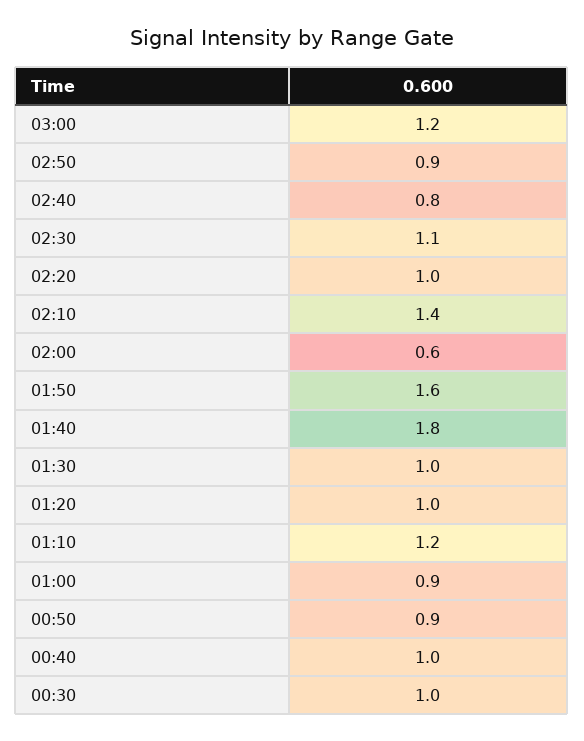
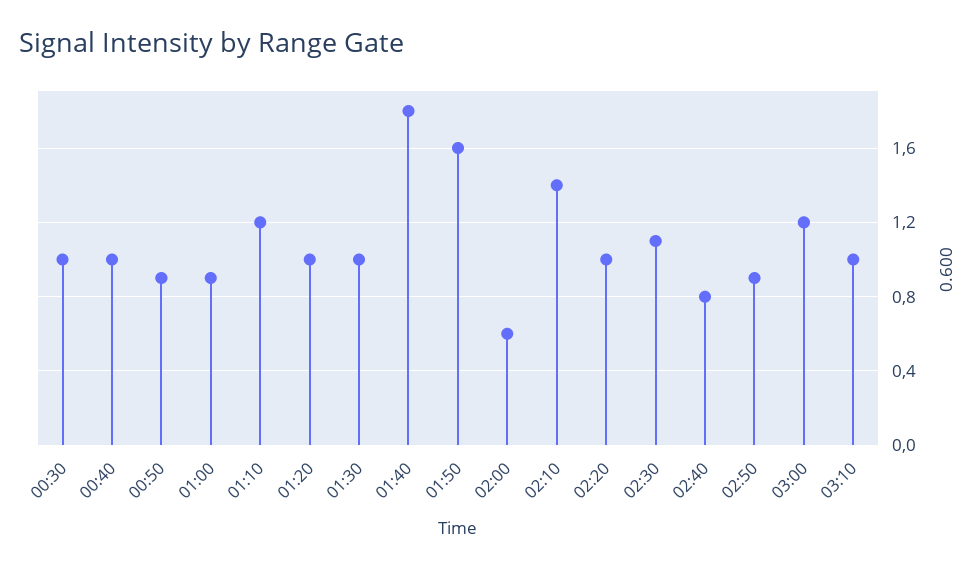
03:10: none -> 1

